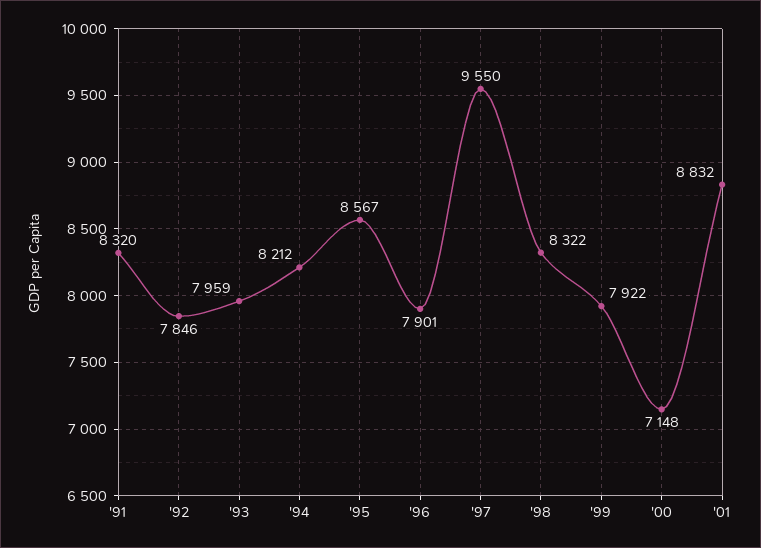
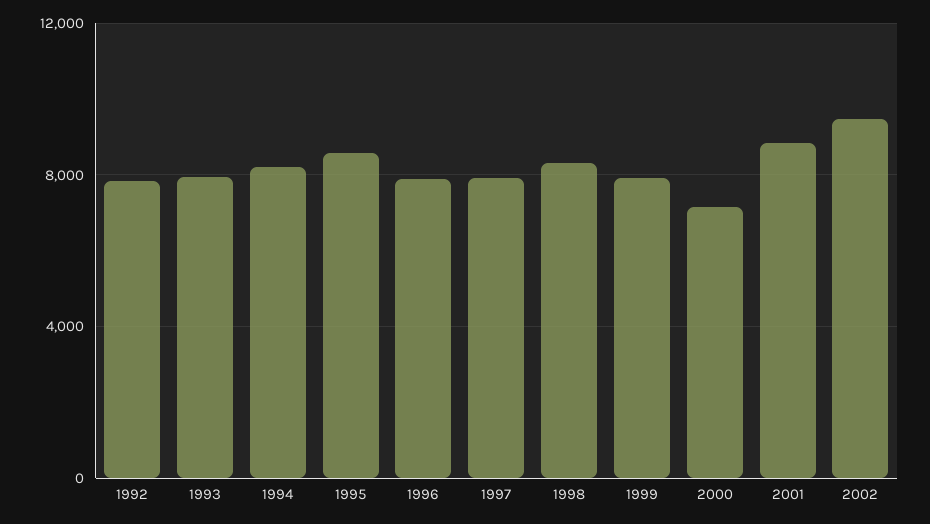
'91: 8320 -> none
'97: 9550 -> 8000
2002: none -> 9500

